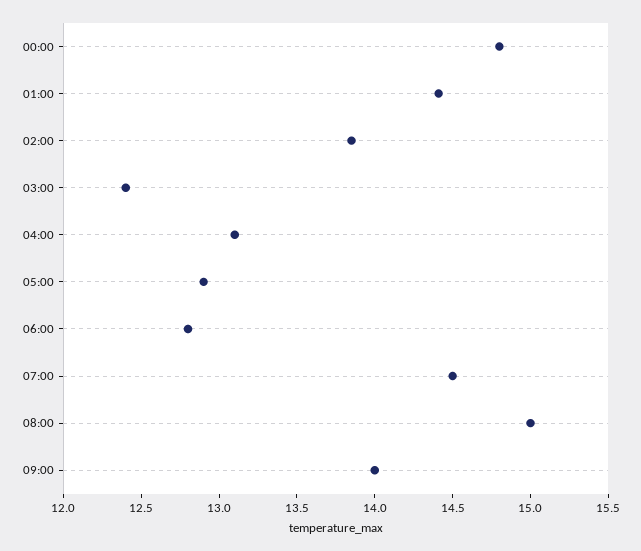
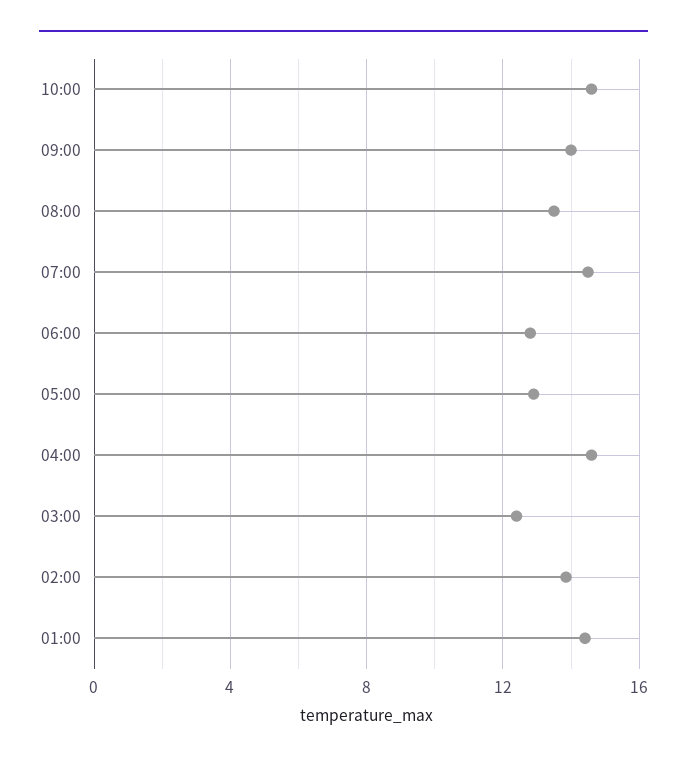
00:00: 14.8 -> none
04:00: 13.1 -> 14.5
08:00: 15 -> 13.5
10:00: none -> 14.5

